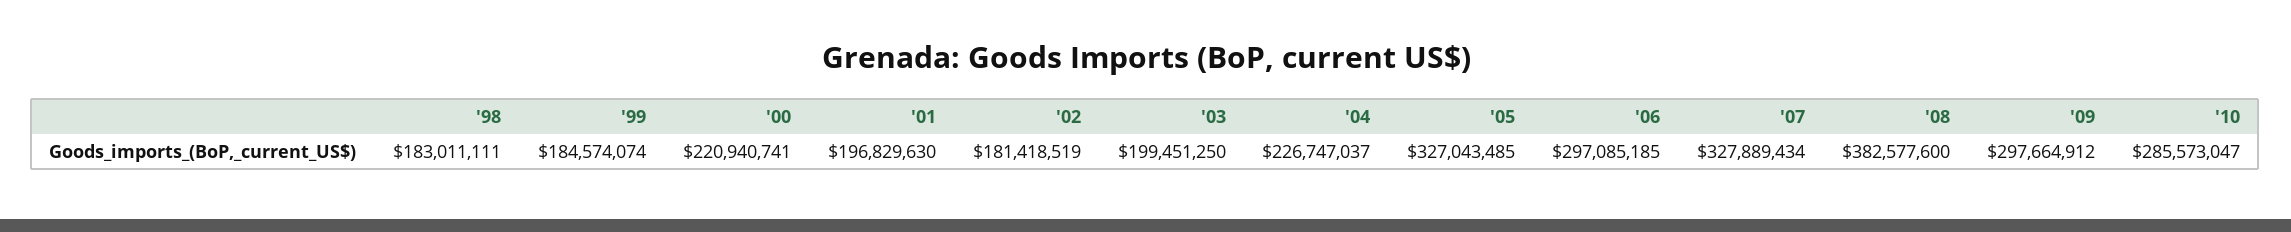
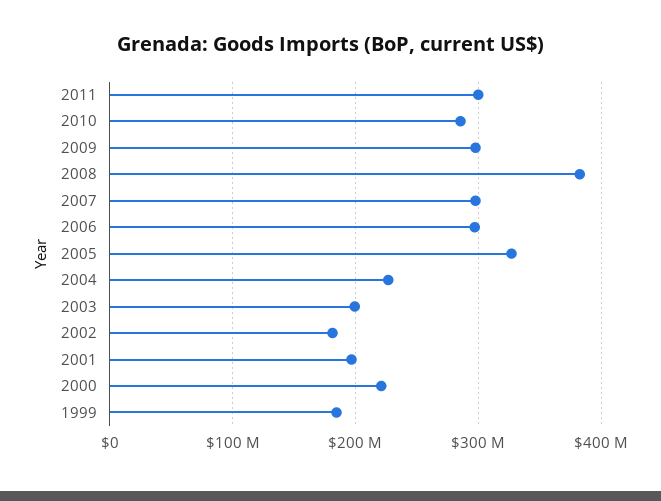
'98: 183011111 -> none
'07: 327889434 -> 300000000
2011: none -> 300000000

